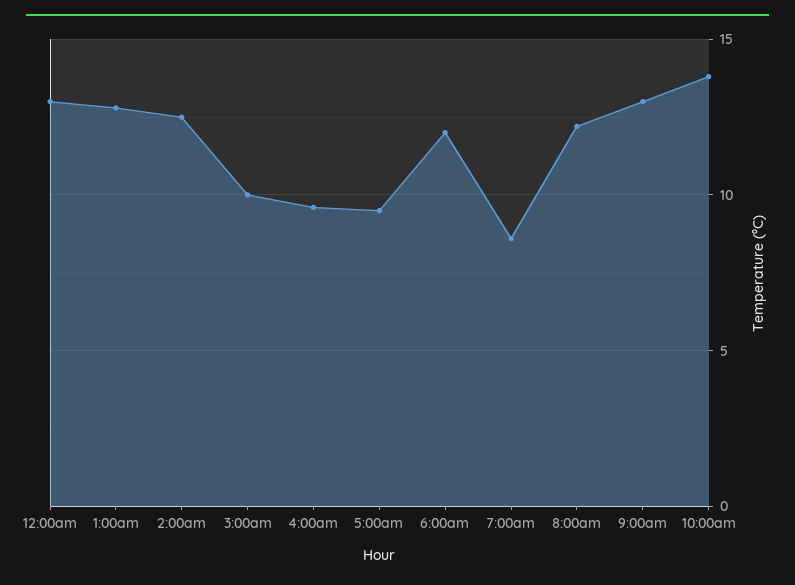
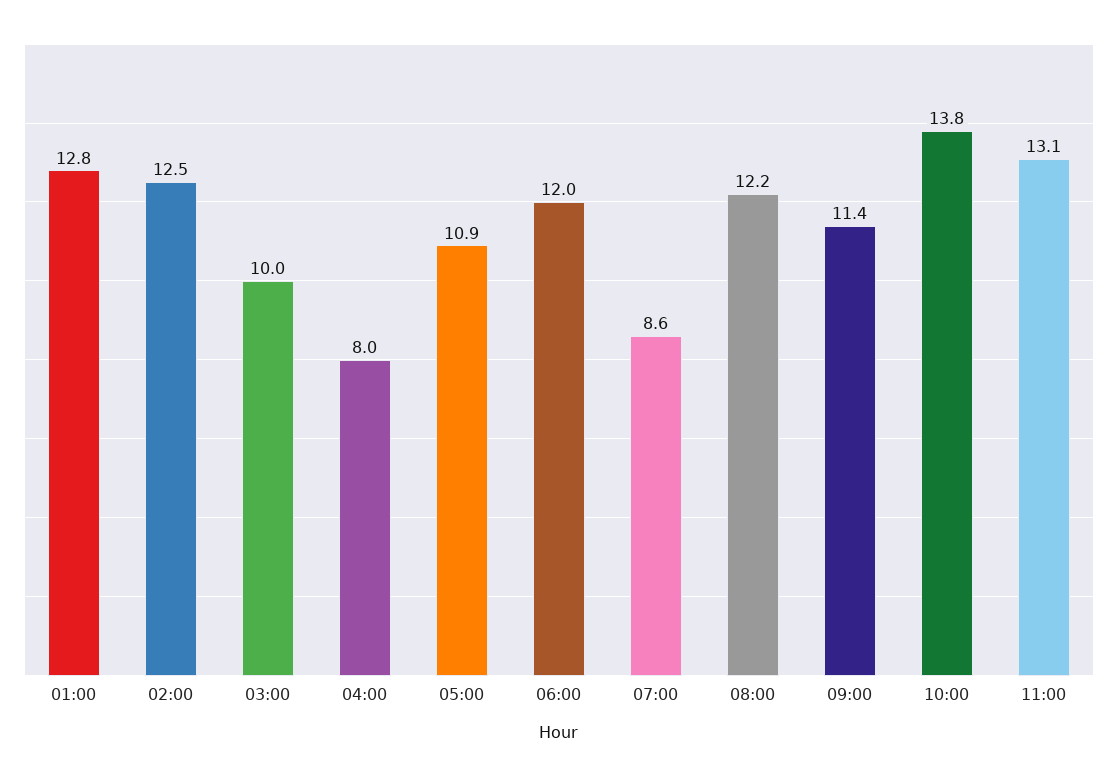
12:00am: 13 -> none
4:00am: 9.5 -> 8
5:00am: 9.5 -> 10.9
9:00am: 13 -> 11.4
11:00: none -> 13.1

